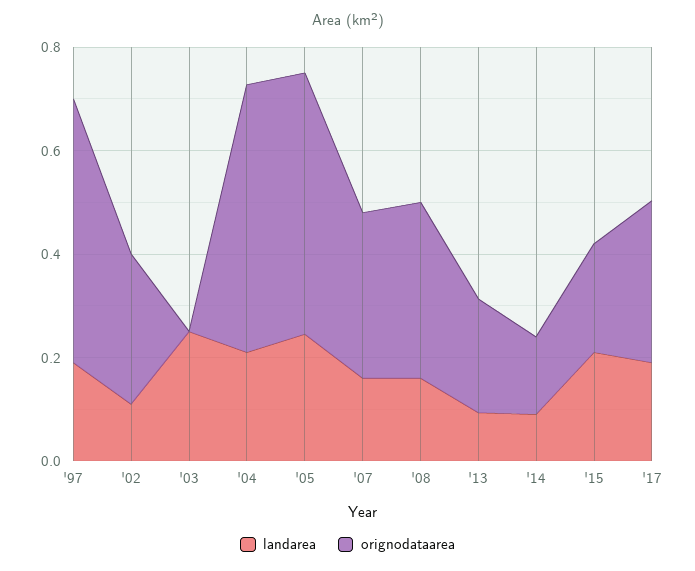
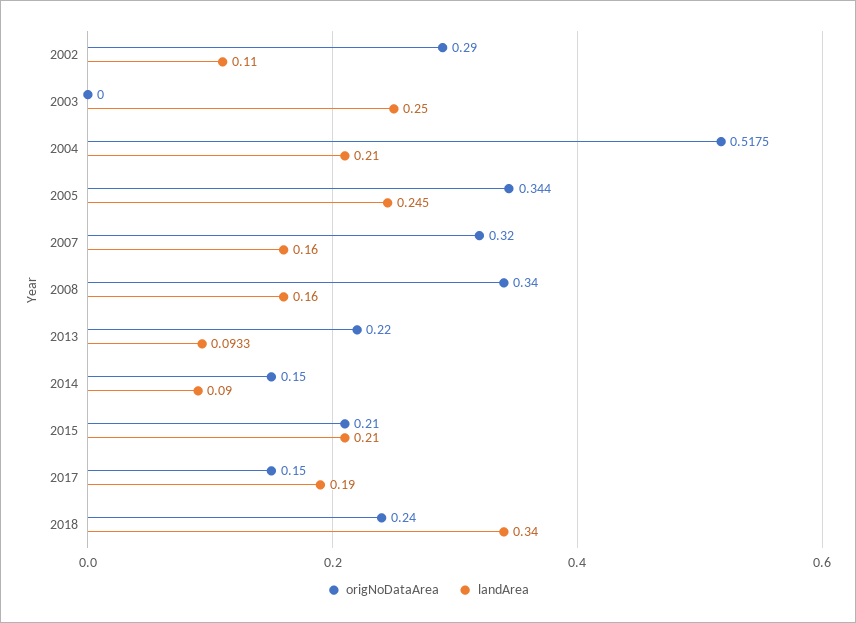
landarea, '97: 0.2 -> none
orignodataarea, '97: 0.5 -> none
orignodataarea, '05: 0.5 -> 0.344
orignodataarea, '17: 0.3 -> 0.15
orignodataarea, 2018: none -> 0.24
landarea, 2018: none -> 0.34

